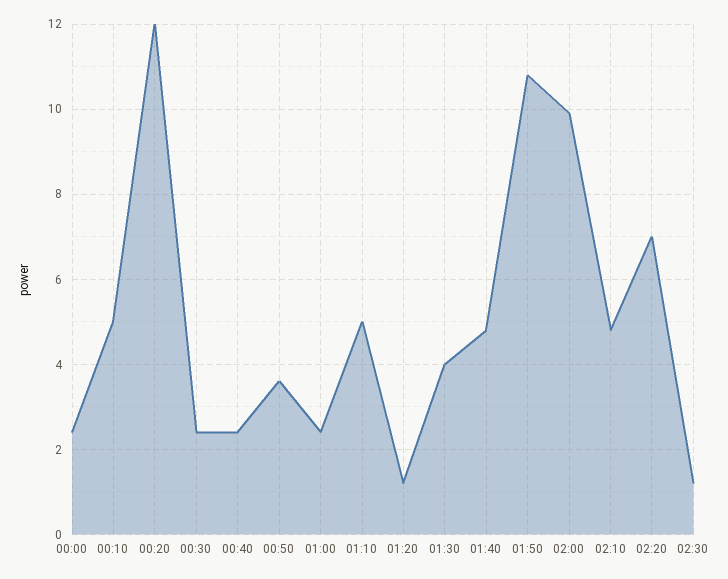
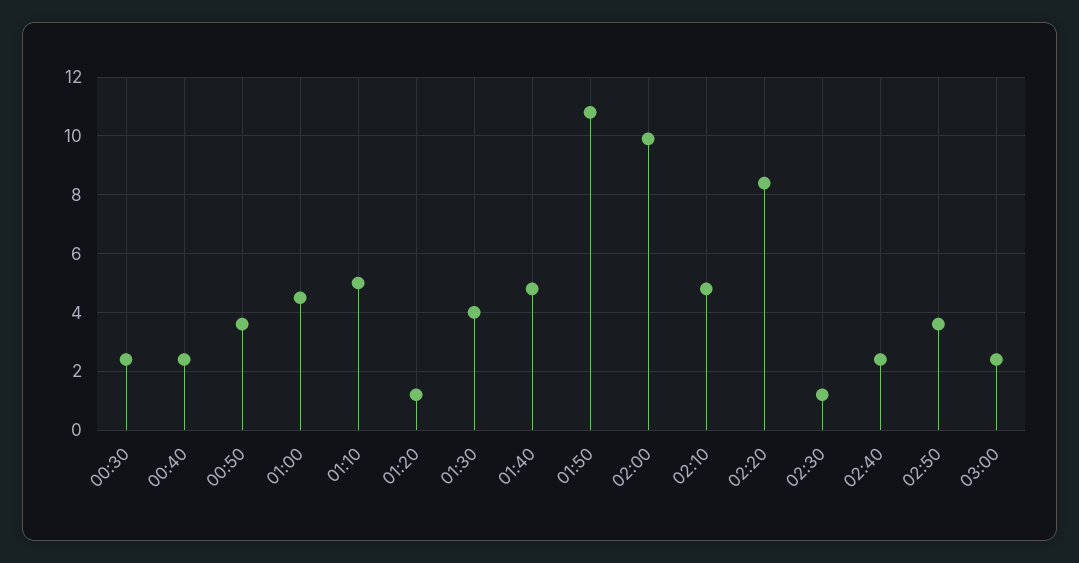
00:00: 2.5 -> none
00:10: 5 -> none
00:20: 12 -> none
01:00: 2.5 -> 4.5
02:20: 7 -> 8.5
02:40: none -> 2.5
02:50: none -> 3.5
03:00: none -> 2.5

